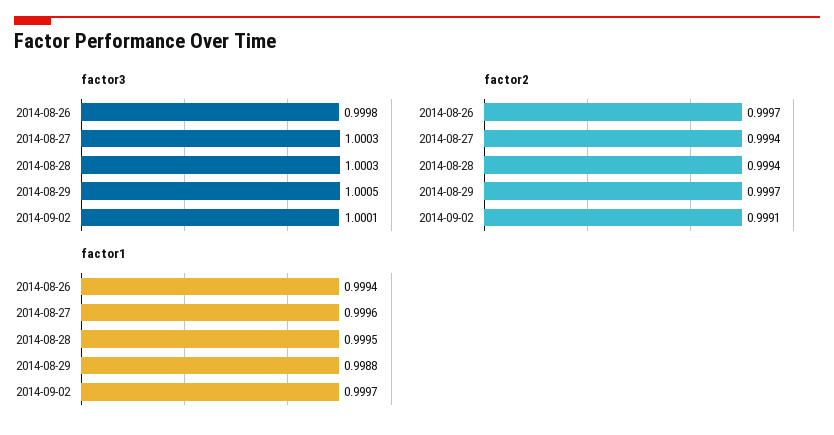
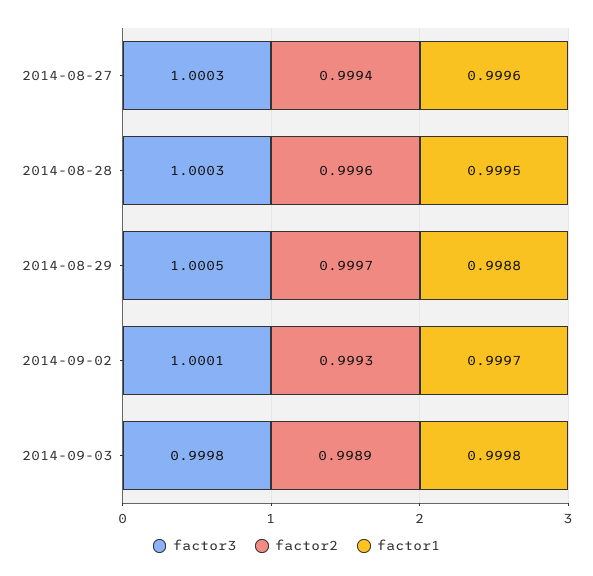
factor3, 2014-08-26: 0.9998 -> none
factor2, 2014-08-26: 0.9997 -> none
factor2, 2014-08-28: 0.9994 -> 0.9996
factor2, 2014-09-02: 0.9991 -> 0.9993
factor1, 2014-08-26: 0.9994 -> none
factor3, 2014-09-03: none -> 0.9998
factor2, 2014-09-03: none -> 0.9989
factor1, 2014-09-03: none -> 0.9998

